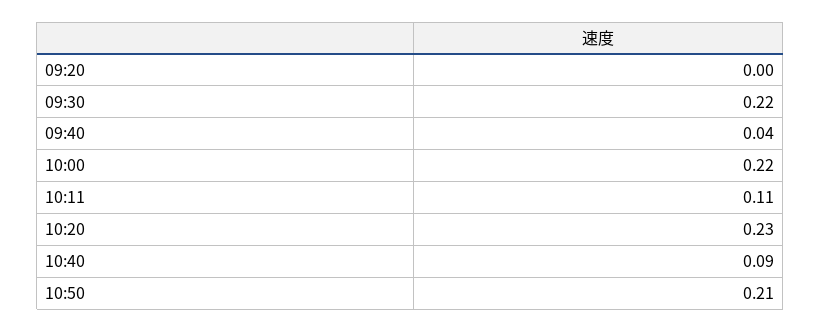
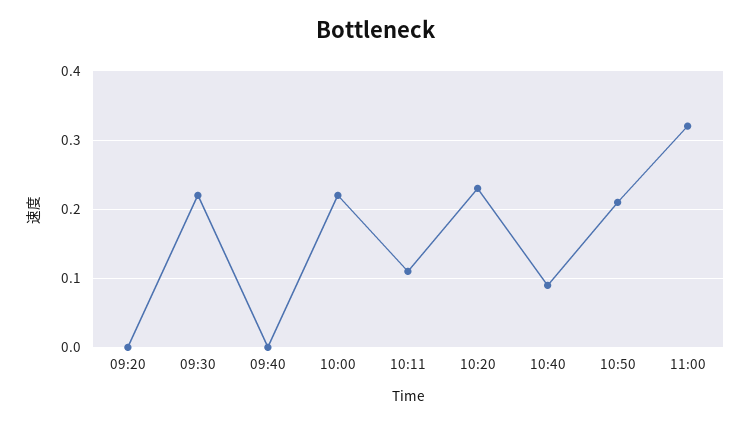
09:40: 0.04 -> 0
11:00: none -> 0.32

